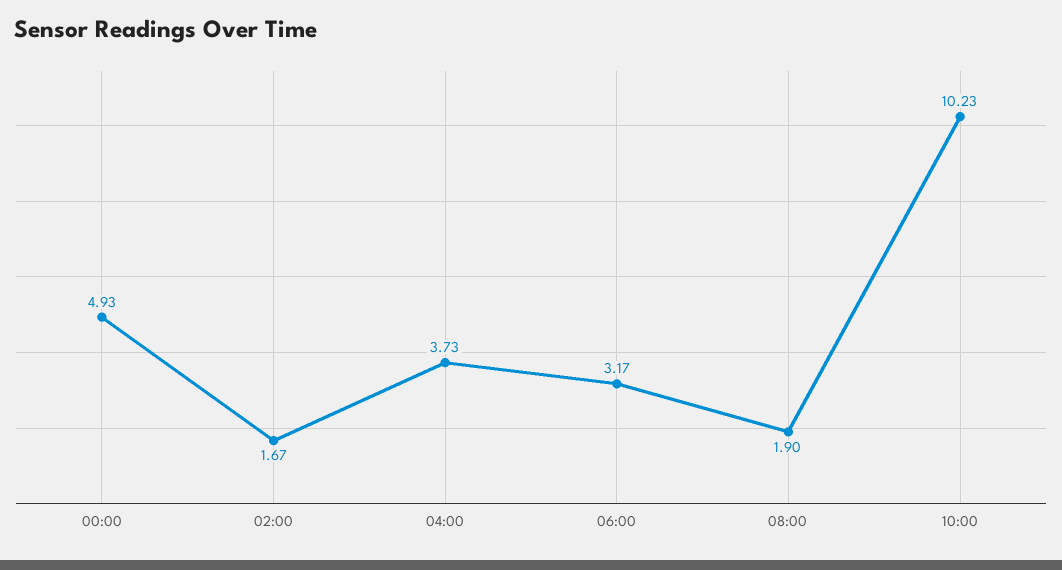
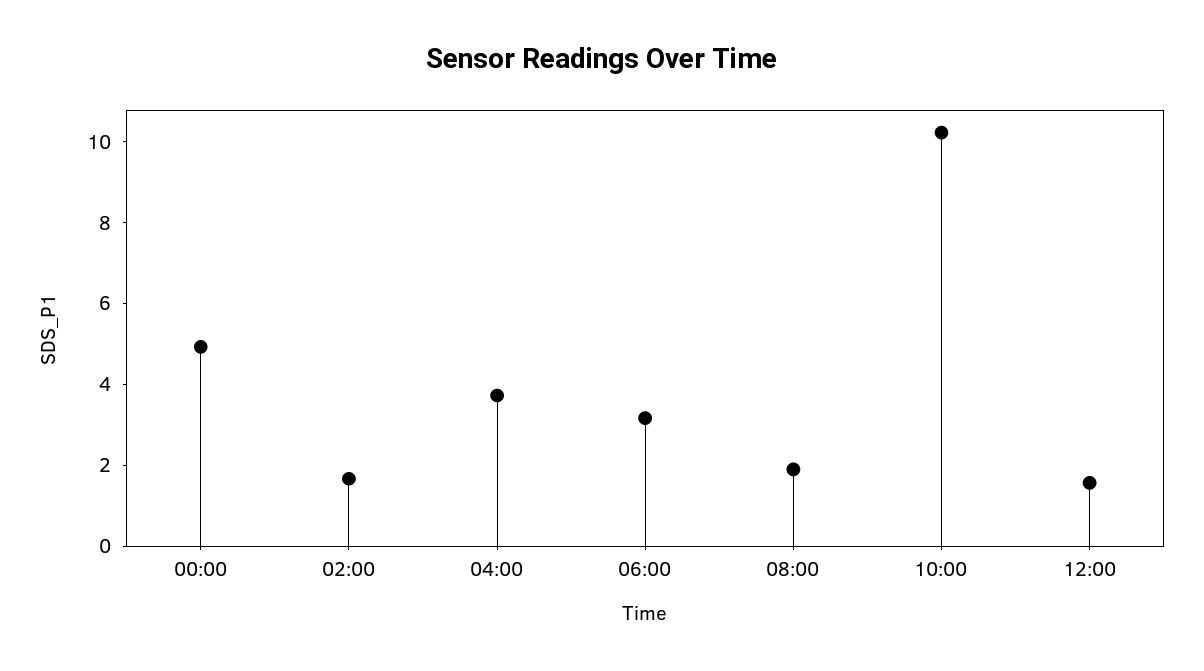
12:00: none -> 1.5

